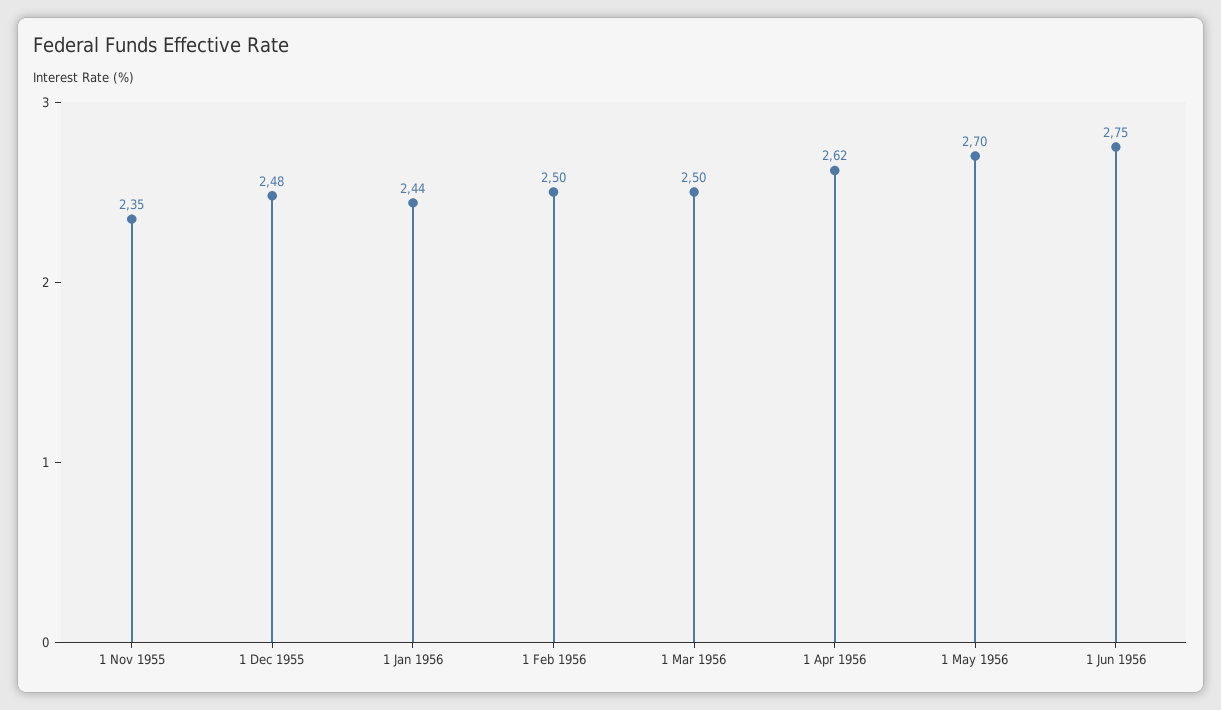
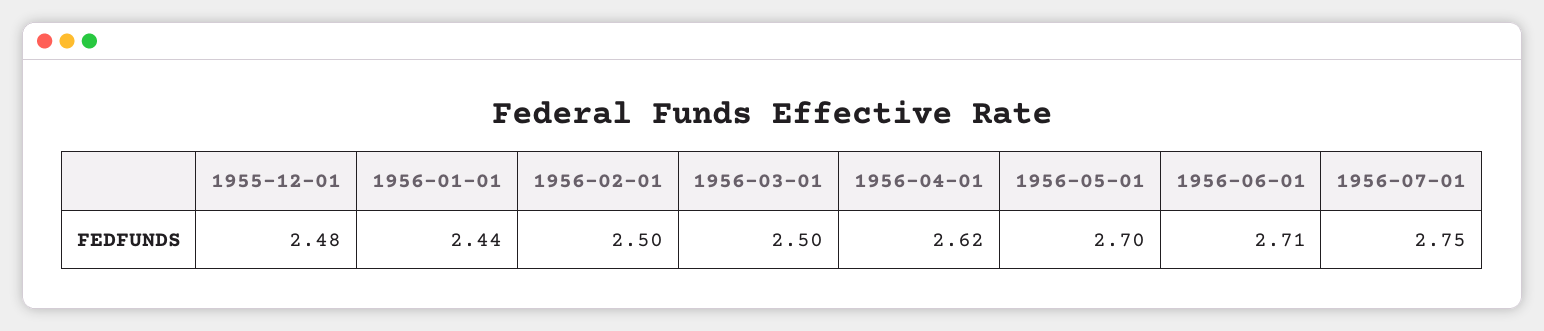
1 Nov 1955: 2.35 -> none
1 Jun 1956: 2.75 -> 2.71
1956-07-01: none -> 2.75

